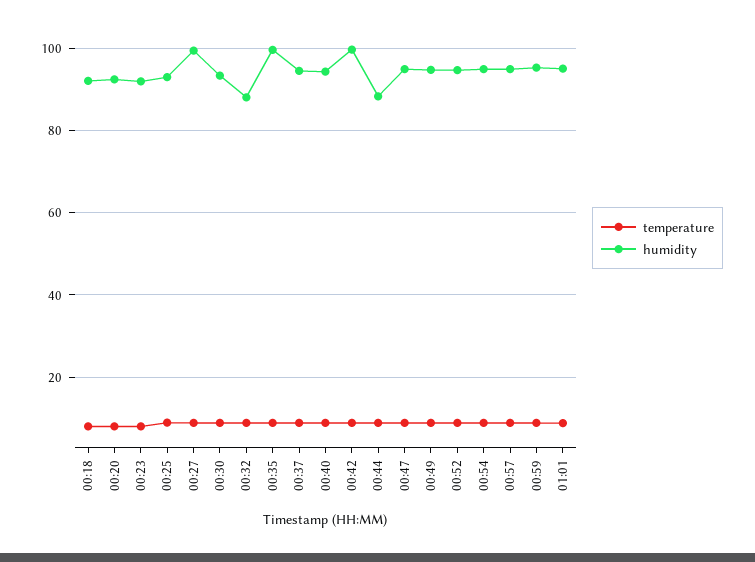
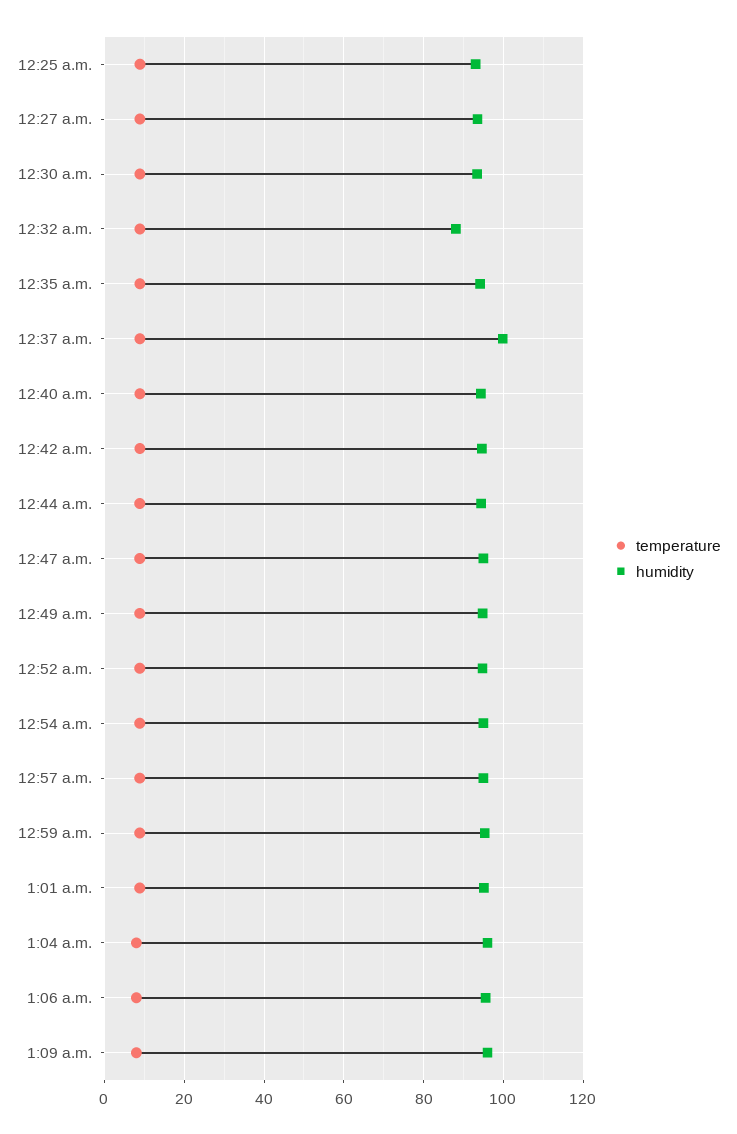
temperature, 00:18: 8 -> none
humidity, 00:18: 92 -> none
temperature, 00:20: 8 -> none
humidity, 00:20: 92 -> none
temperature, 00:23: 8 -> none
humidity, 00:23: 92 -> none
humidity, 00:27: 100 -> 94
humidity, 00:35: 100 -> 94
humidity, 00:37: 94 -> 100
humidity, 00:42: 100 -> 94
humidity, 00:44: 88 -> 94
temperature, 1:04 a.m.: none -> 8
humidity, 1:04 a.m.: none -> 96
temperature, 1:06 a.m.: none -> 8
humidity, 1:06 a.m.: none -> 96
temperature, 1:09 a.m.: none -> 8
humidity, 1:09 a.m.: none -> 96

